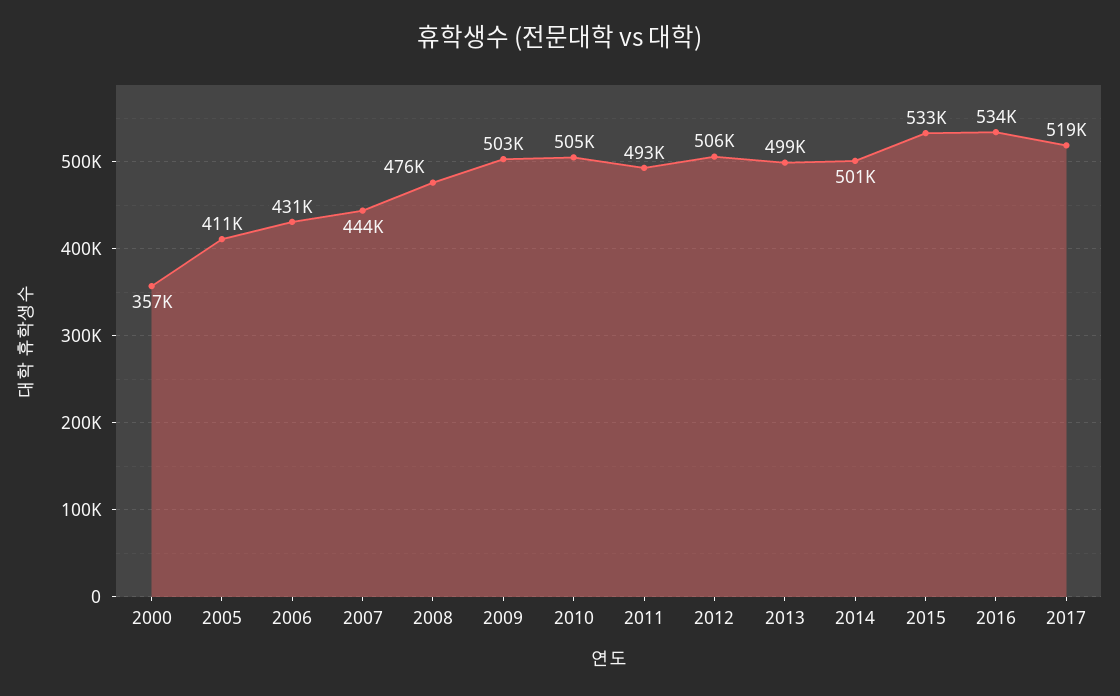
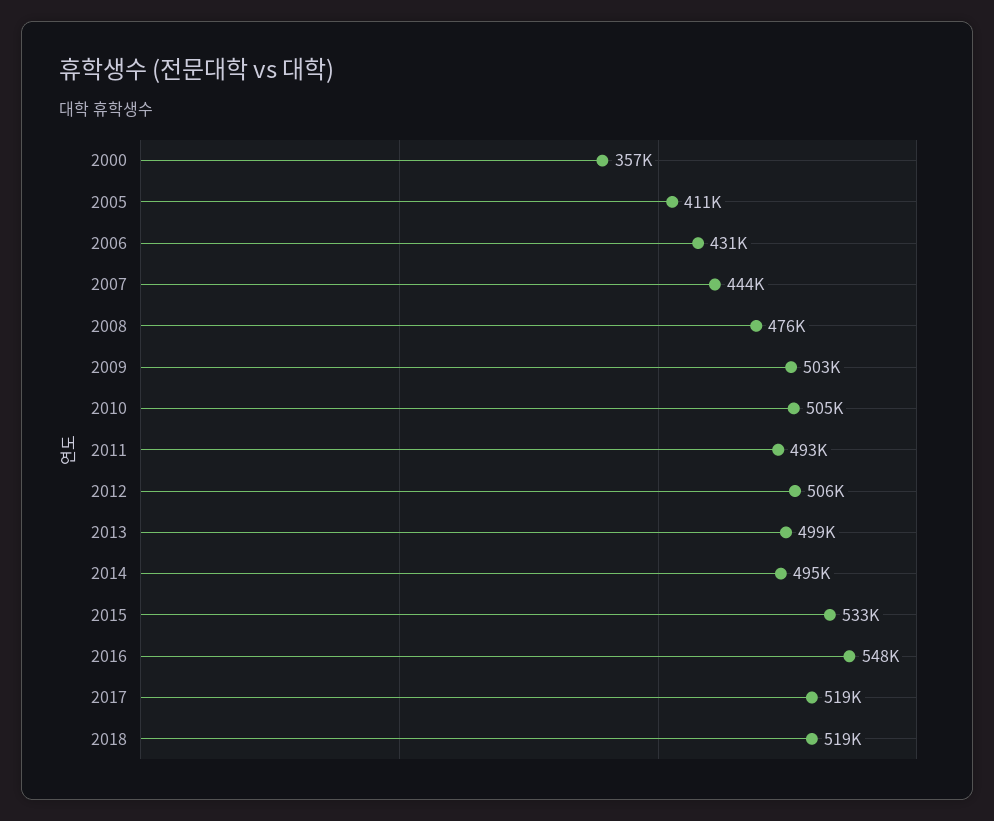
2014: 501000 -> 495000
2016: 534000 -> 548000
2018: none -> 519000

